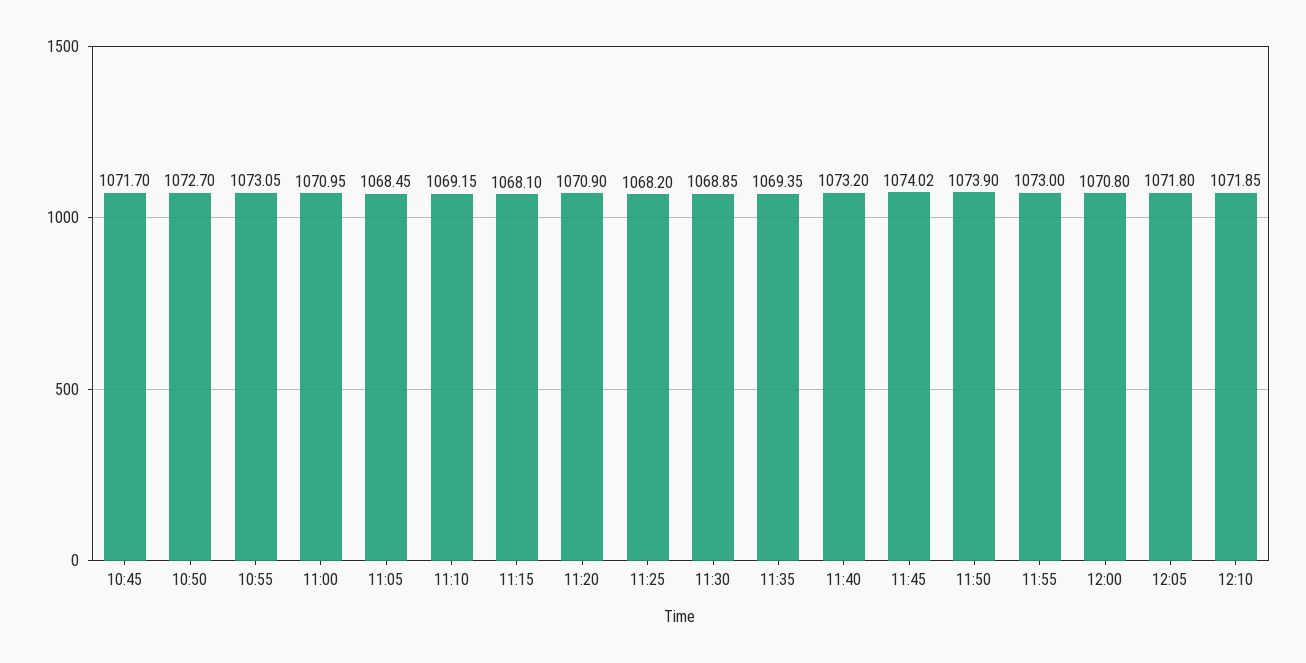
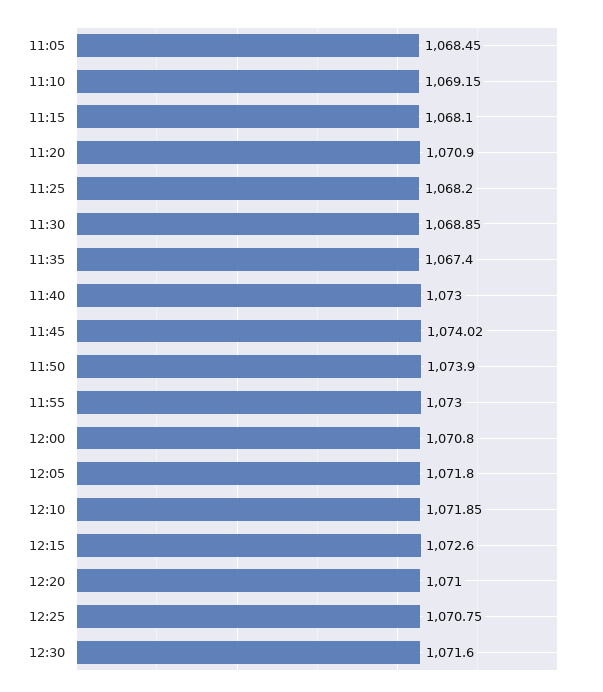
10:45: 1071.7 -> none
10:50: 1072.7 -> none
10:55: 1073.05 -> none
11:00: 1070.95 -> none
11:35: 1069.35 -> 1067.4
11:40: 1073.2 -> 1073
12:15: none -> 1072.6
12:20: none -> 1071
12:25: none -> 1070.75
12:30: none -> 1071.6

